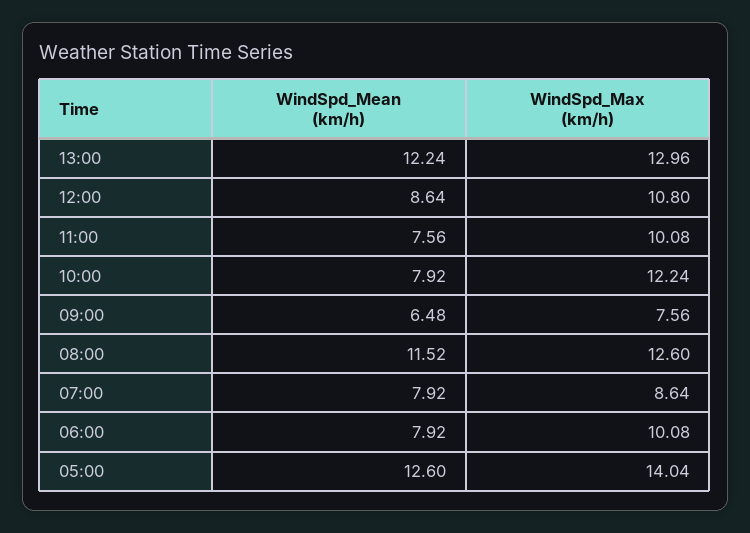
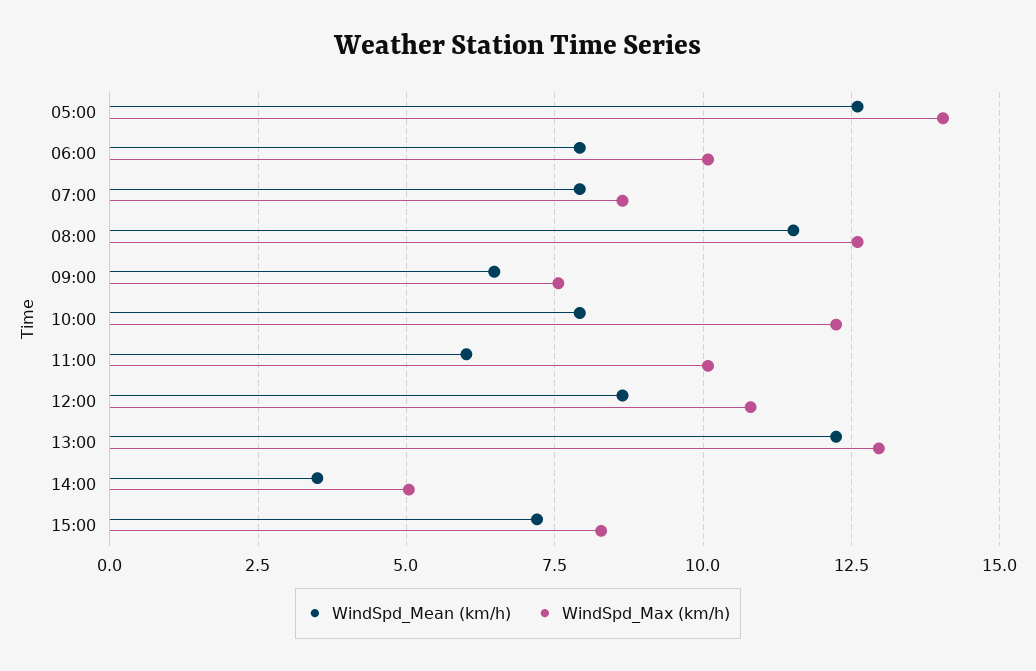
WindSpd_Mean (km/h), 11:00: 7.56 -> 6
WindSpd_Mean (km/h), 14:00: none -> 3.5
WindSpd_Max (km/h), 14:00: none -> 5
WindSpd_Mean (km/h), 15:00: none -> 7.25
WindSpd_Max (km/h), 15:00: none -> 8.25

